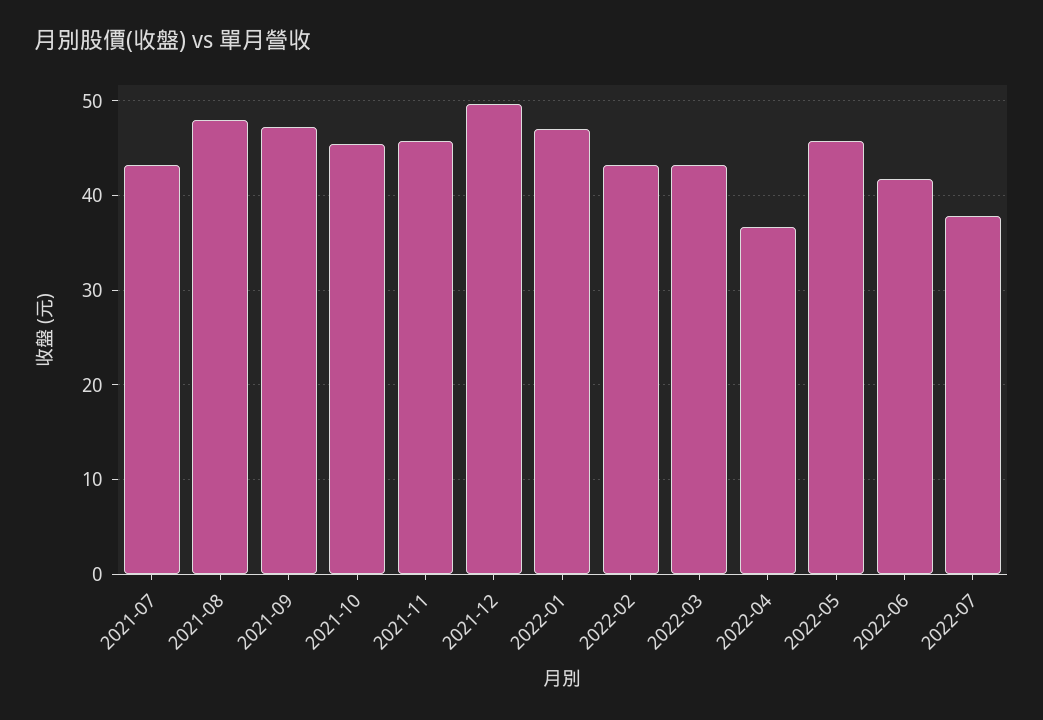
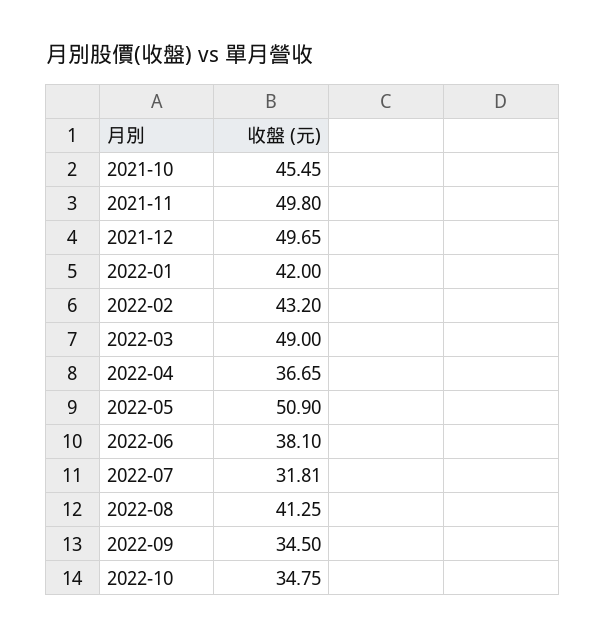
2021-07: 43 -> none
2021-08: 48 -> none
2021-09: 47 -> none
2021-11: 46 -> 49.8
2022-01: 47 -> 42
2022-03: 43 -> 49
2022-05: 46 -> 50.9
2022-06: 42 -> 38.1
2022-07: 38 -> 31.81
2022-08: none -> 41.25
2022-09: none -> 34.5
2022-10: none -> 34.75

